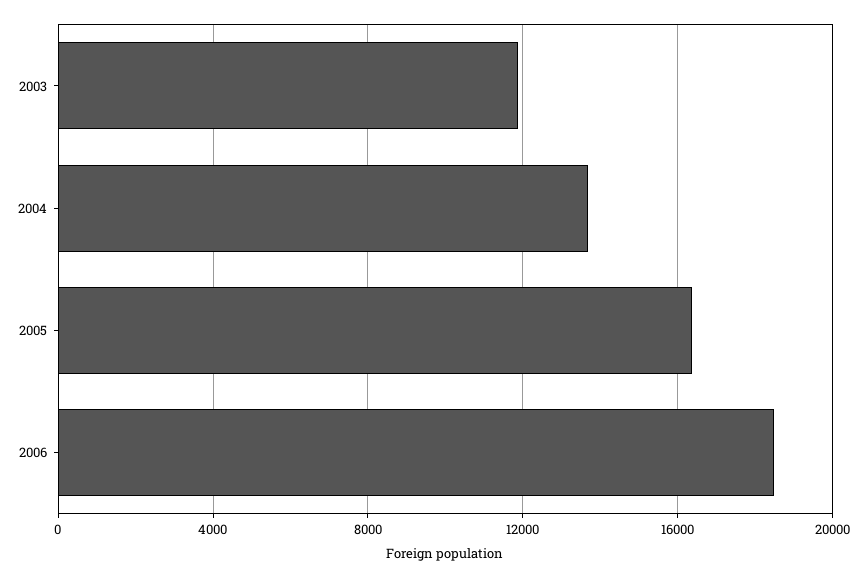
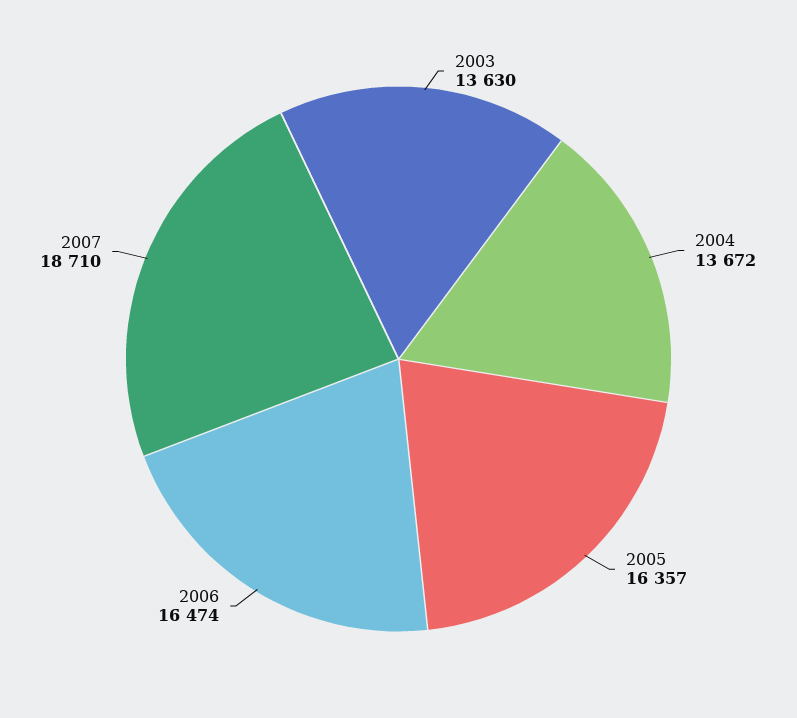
2003: 12000 -> 13630
2006: 18500 -> 16474
2007: none -> 18710

